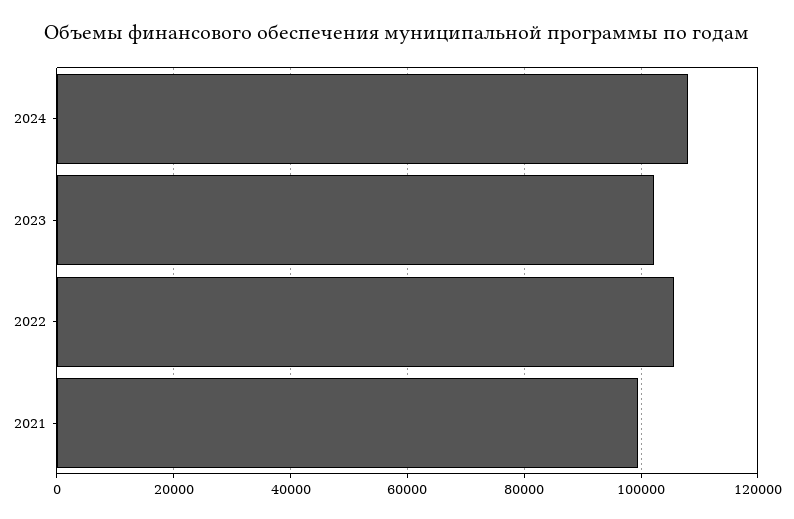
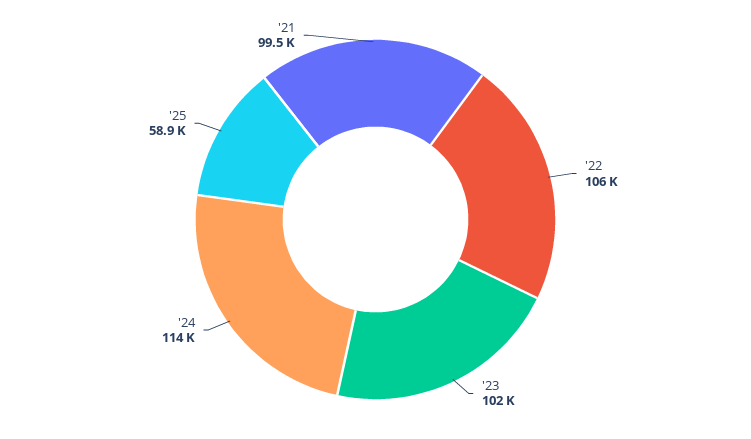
2024: 108000 -> 114000
'25: none -> 58900

